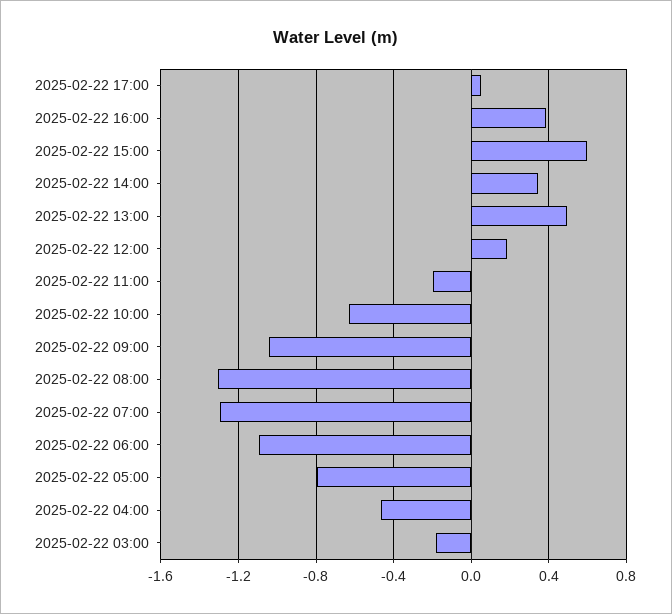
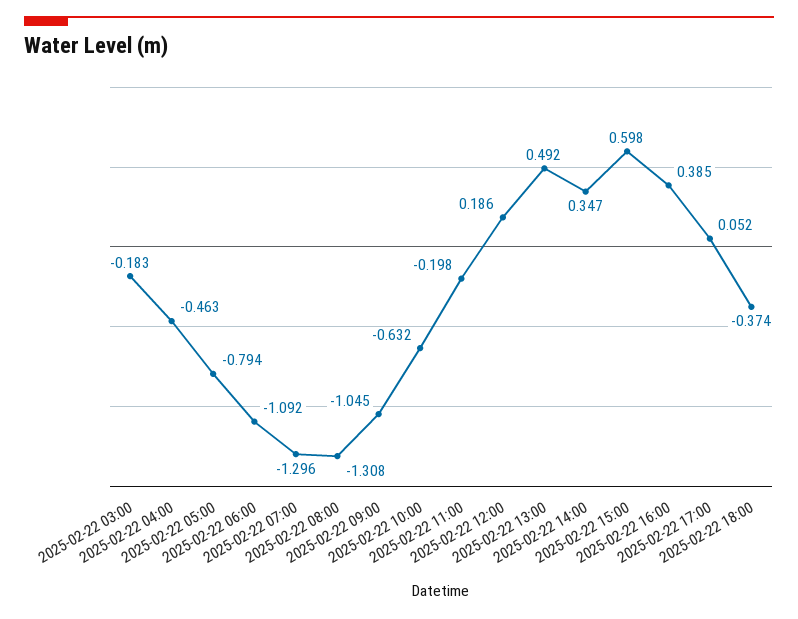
2025-02-22 18:00: none -> -0.374

